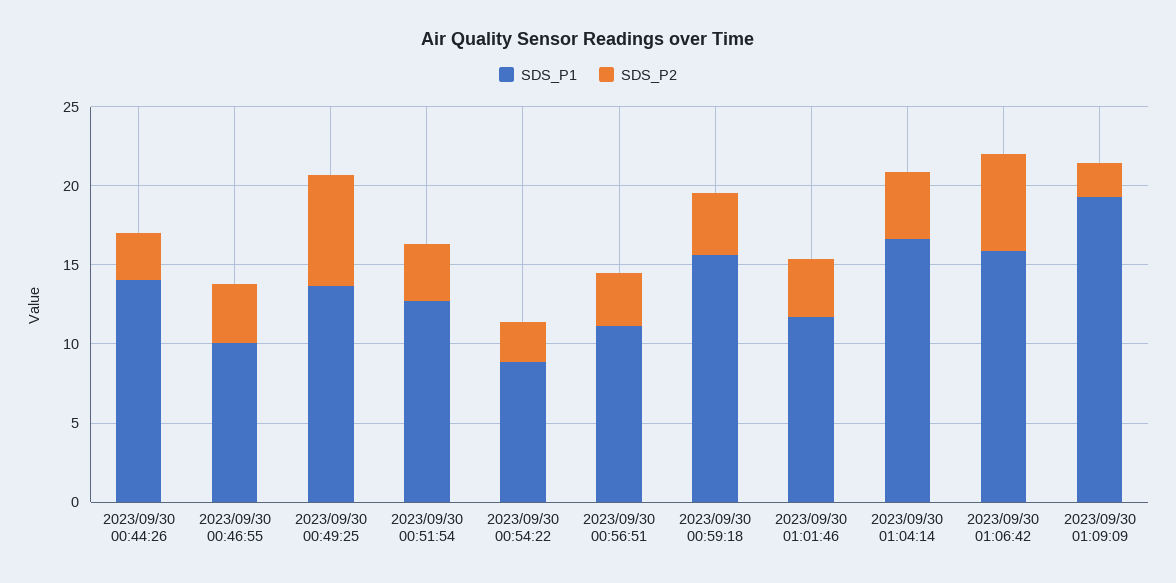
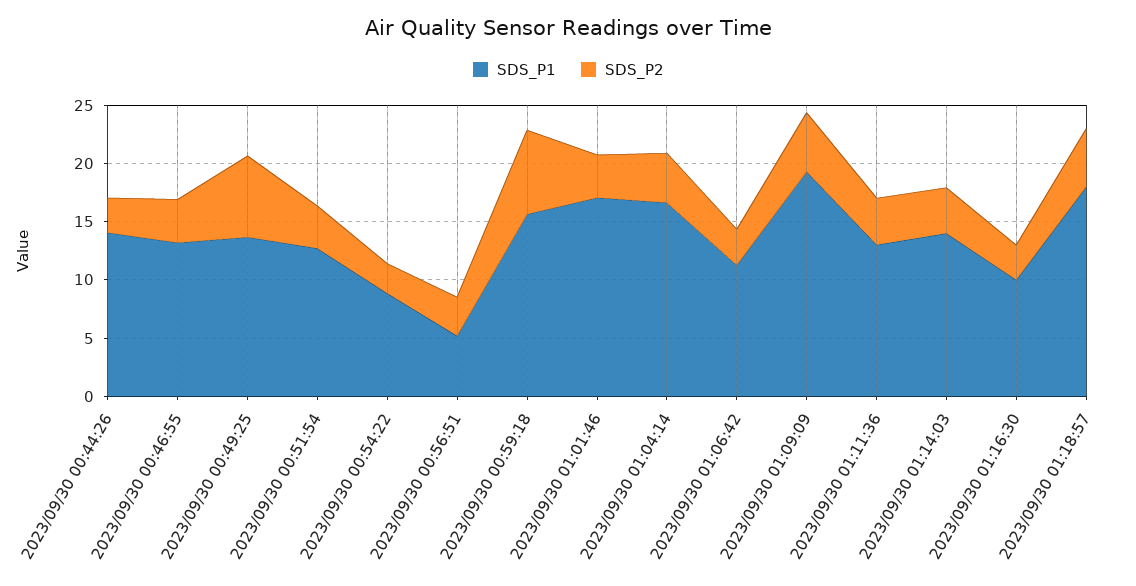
SDS_P1, 2023/09/30 00:46:55: 10 -> 13
SDS_P1, 2023/09/30 00:56:51: 11 -> 5
SDS_P2, 2023/09/30 00:59:18: 4 -> 7
SDS_P1, 2023/09/30 01:01:46: 12 -> 17
SDS_P1, 2023/09/30 01:06:42: 16 -> 11
SDS_P2, 2023/09/30 01:06:42: 6 -> 3
SDS_P2, 2023/09/30 01:09:09: 2 -> 5
SDS_P1, 2023/09/30 01:11:36: none -> 13
SDS_P2, 2023/09/30 01:11:36: none -> 4
SDS_P1, 2023/09/30 01:14:03: none -> 14
SDS_P2, 2023/09/30 01:14:03: none -> 4
SDS_P1, 2023/09/30 01:16:30: none -> 10
SDS_P2, 2023/09/30 01:16:30: none -> 3
SDS_P1, 2023/09/30 01:18:57: none -> 18
SDS_P2, 2023/09/30 01:18:57: none -> 5

